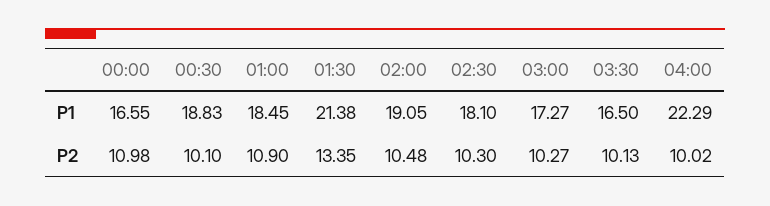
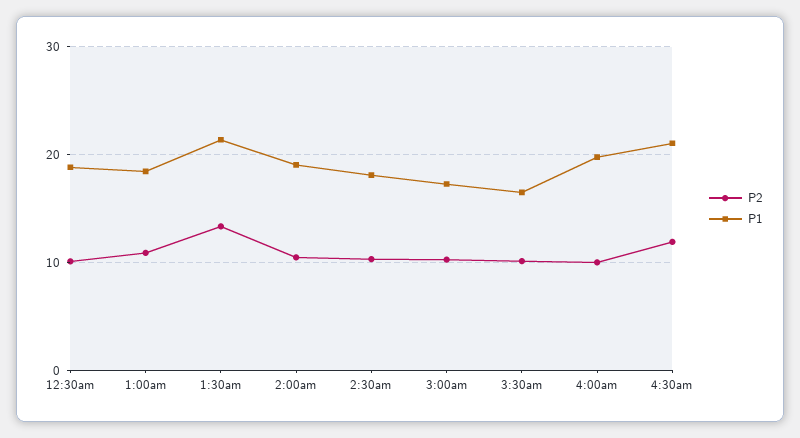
P1, 00:00: 16.55 -> none
P1, 04:00: 22.29 -> 20
P2, 00:00: 10.98 -> none
P2, 4:30am: none -> 12
P1, 4:30am: none -> 21

